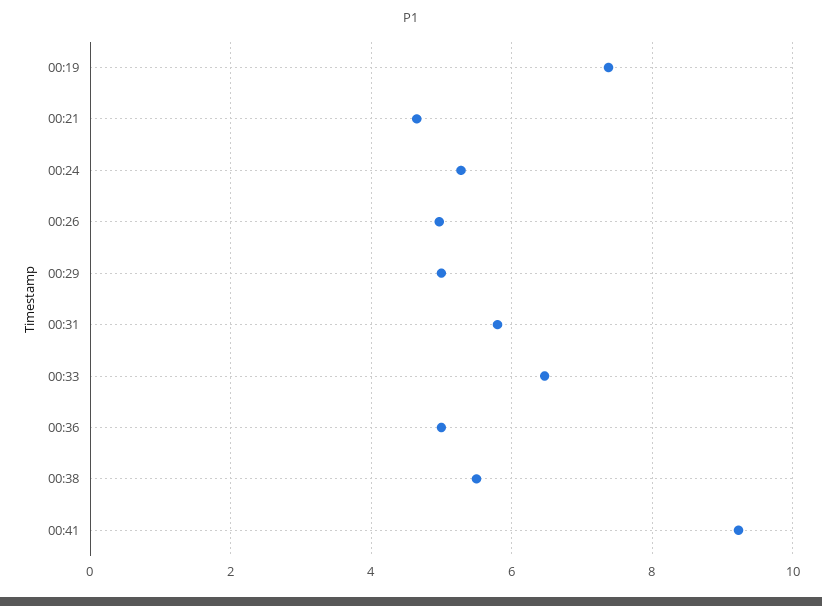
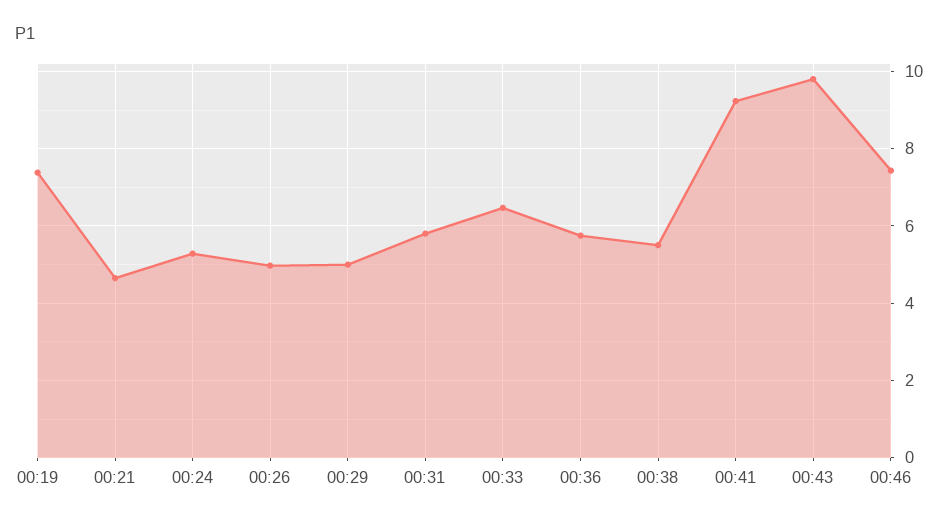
00:36: 5 -> 5.8
00:43: none -> 9.8
00:46: none -> 7.4

